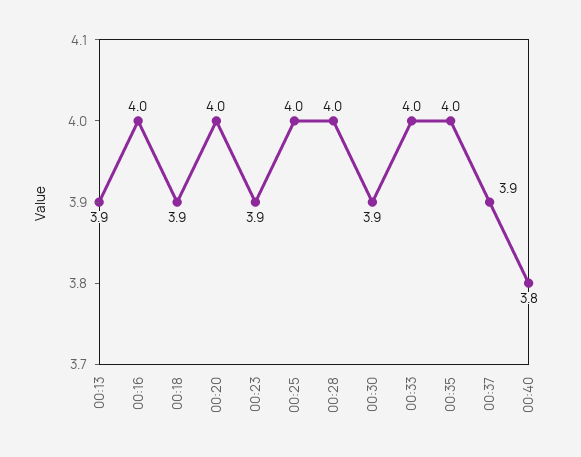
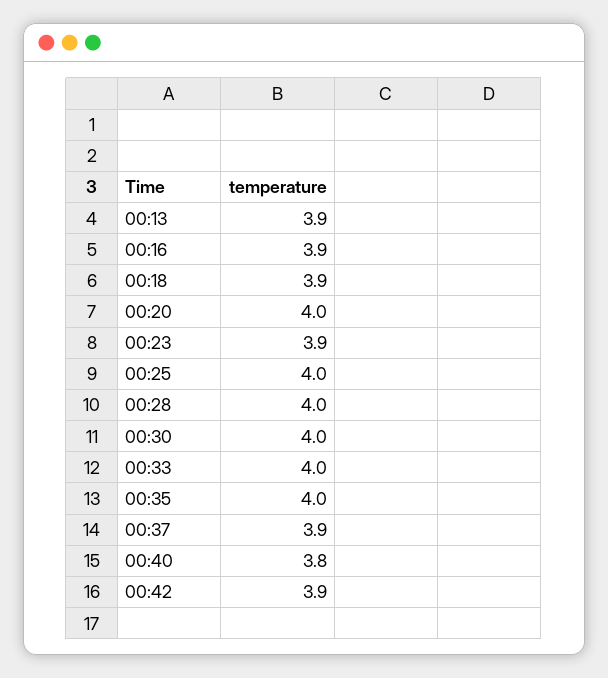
00:16: 4 -> 3.9
00:30: 3.9 -> 4
00:42: none -> 3.9

